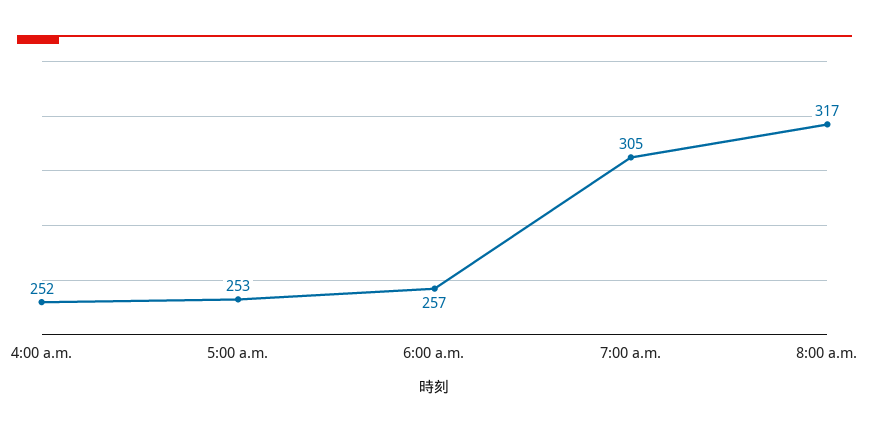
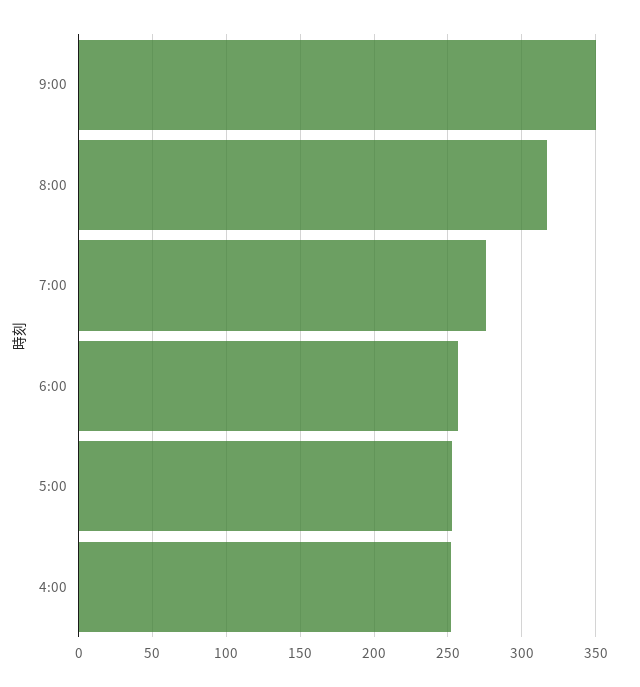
7:00 a.m.: 305 -> 275
9:00: none -> 350

